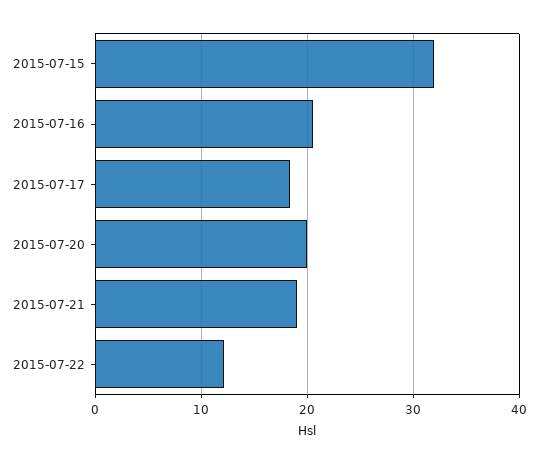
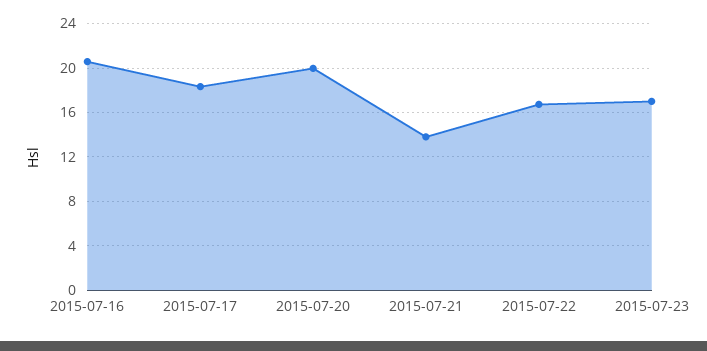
2015-07-15: 32 -> none
2015-07-21: 19 -> 14
2015-07-22: 12 -> 17
2015-07-23: none -> 17

